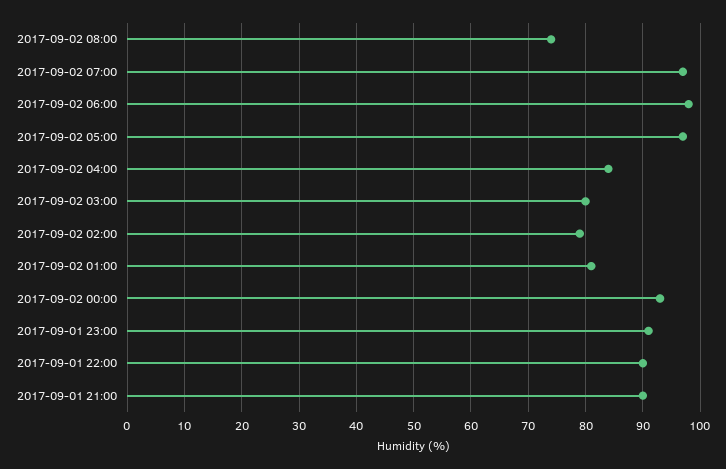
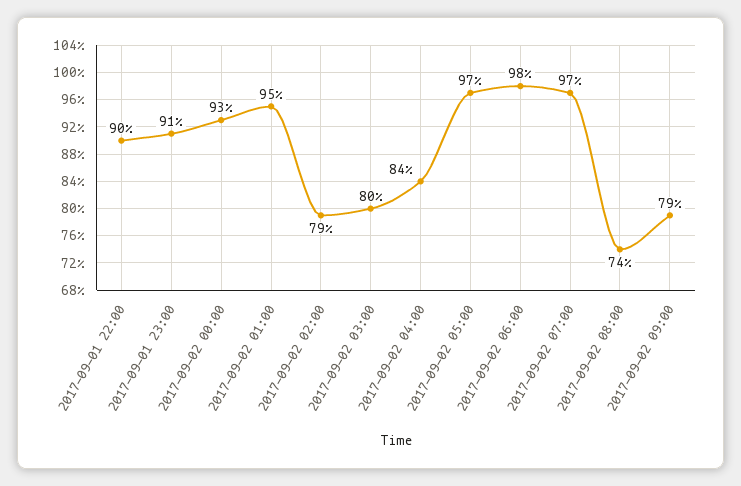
2017-09-02 01:00: 80 -> 95
2017-09-01 21:00: 90 -> none
2017-09-02 09:00: none -> 79

